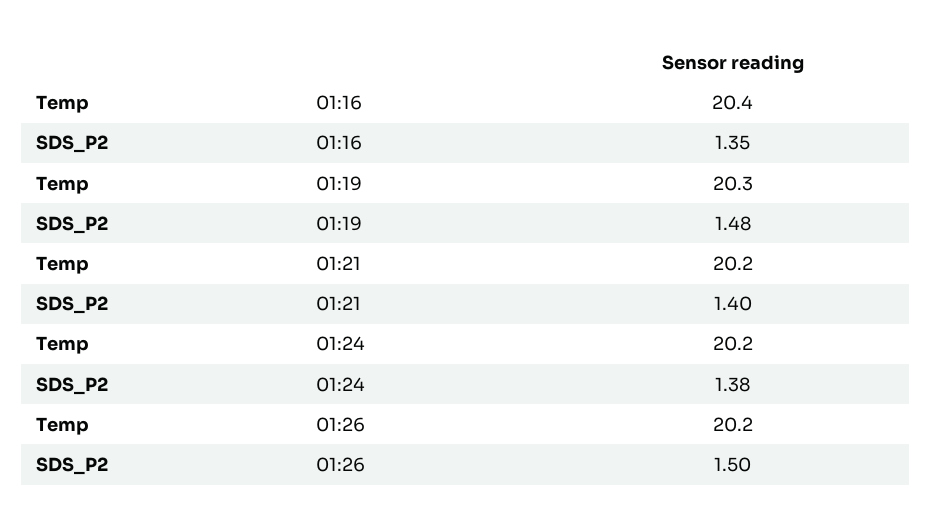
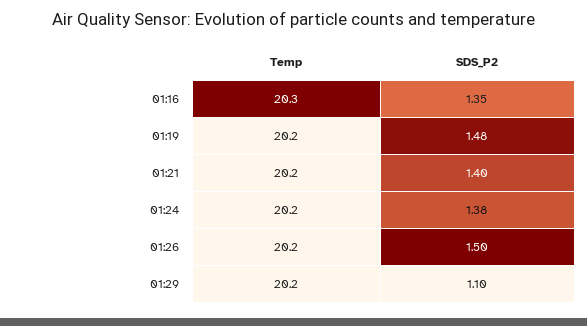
Temp, 01:16: 20.4 -> 20.3
Temp, 01:19: 20.3 -> 20.2
Temp, 01:29: none -> 20.2
SDS_P2, 01:29: none -> 1.1

